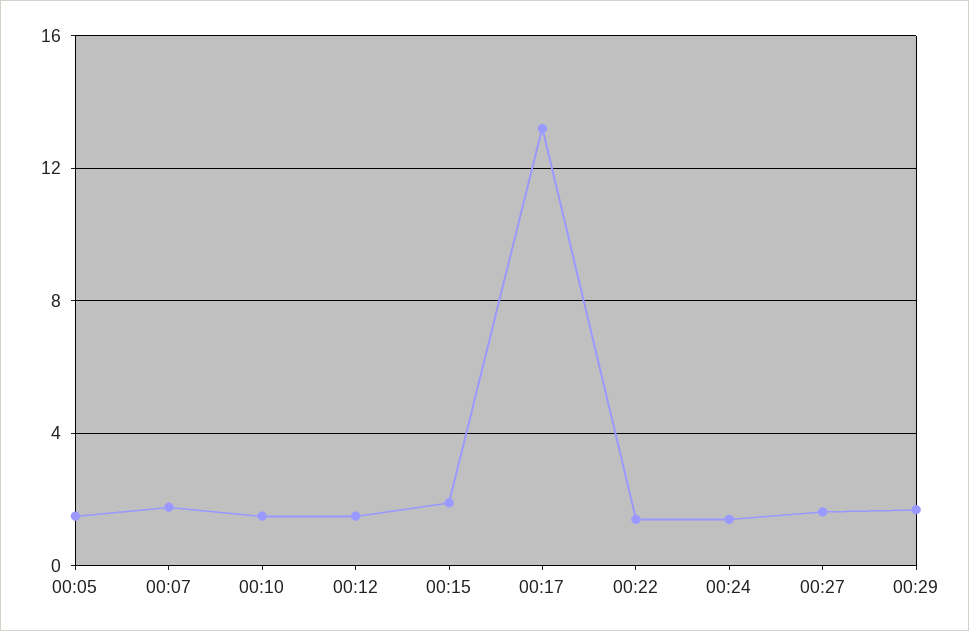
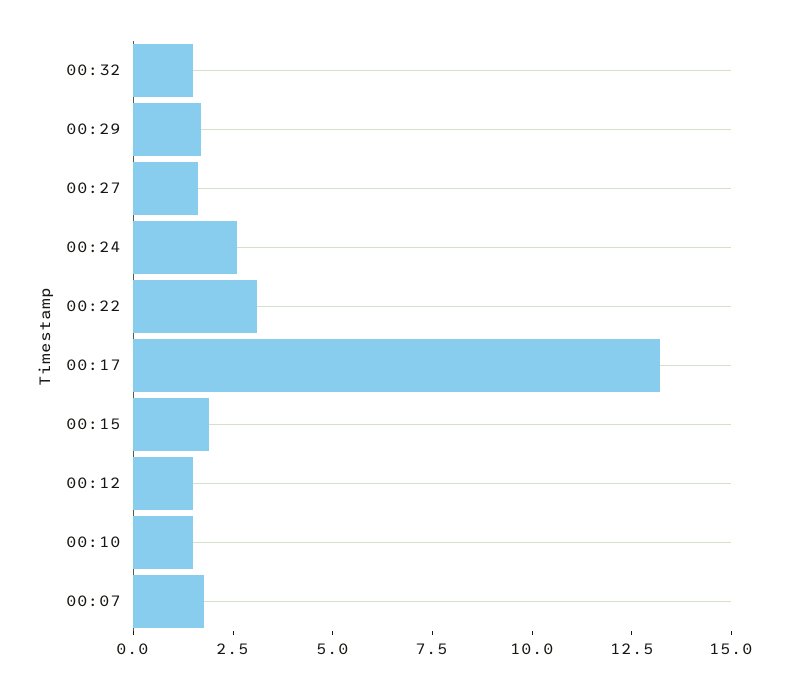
00:05: 1.5 -> none
00:22: 1.5 -> 3
00:24: 1.5 -> 2.5
00:32: none -> 1.5

